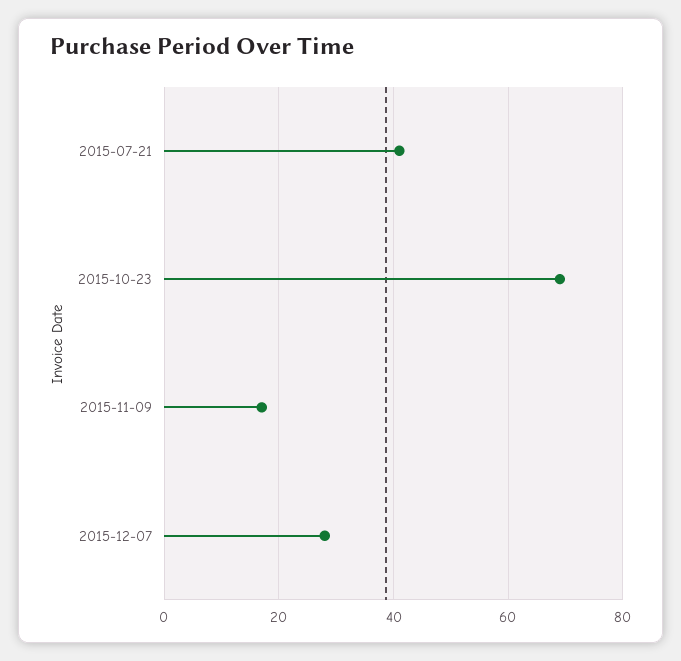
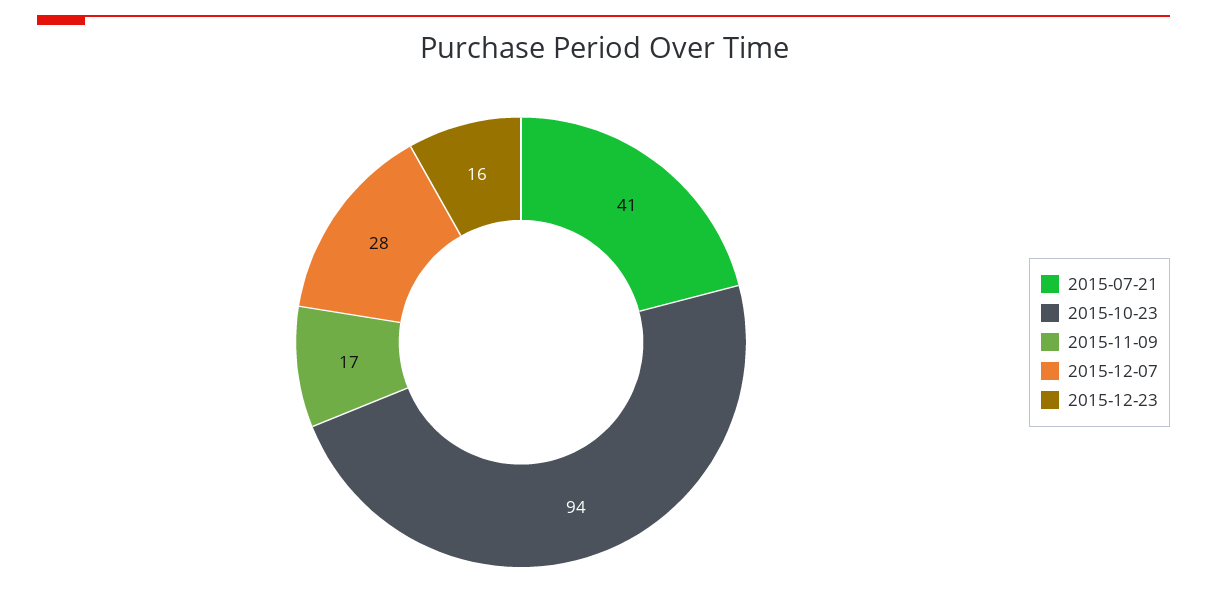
2015-10-23: 70 -> 94
2015-12-23: none -> 16

